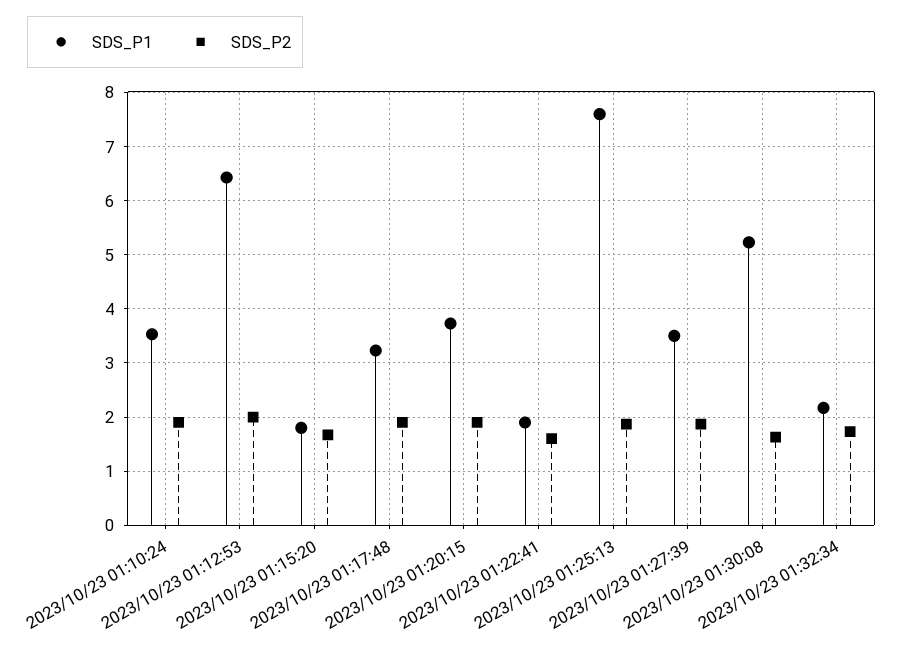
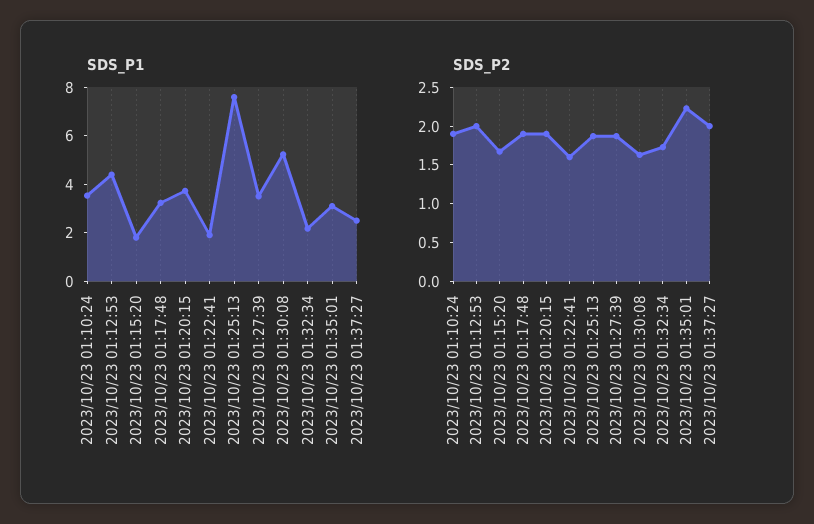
SDS_P1, 2023/10/23 01:12:53: 6.4 -> 4.5
SDS_P1, 2023/10/23 01:35:01: none -> 3
SDS_P1, 2023/10/23 01:37:27: none -> 2.5
SDS_P2, 2023/10/23 01:35:01: none -> 2.25
SDS_P2, 2023/10/23 01:37:27: none -> 2

